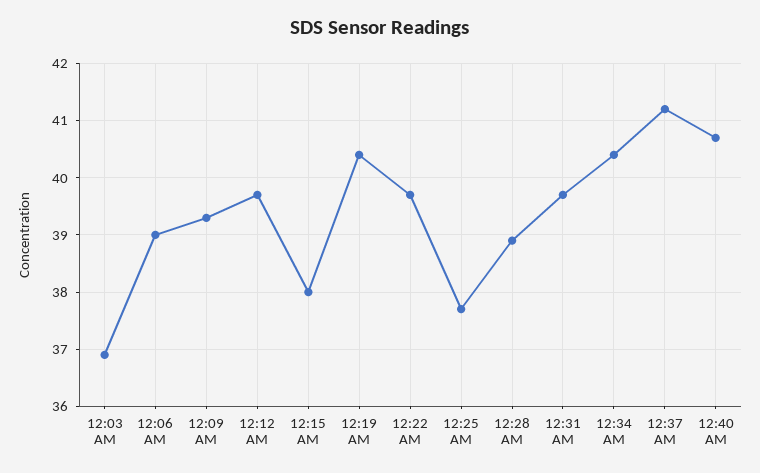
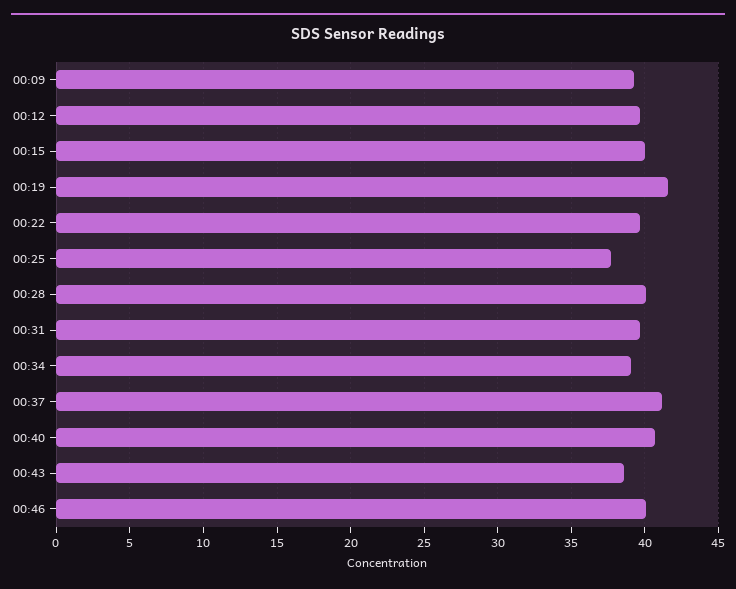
12:03 AM: 37 -> none
12:06 AM: 39 -> none
12:15 AM: 38 -> 40
12:19 AM: 40.5 -> 41.5
12:28 AM: 39 -> 40
12:34 AM: 40.5 -> 39
00:43: none -> 38.5
00:46: none -> 40

